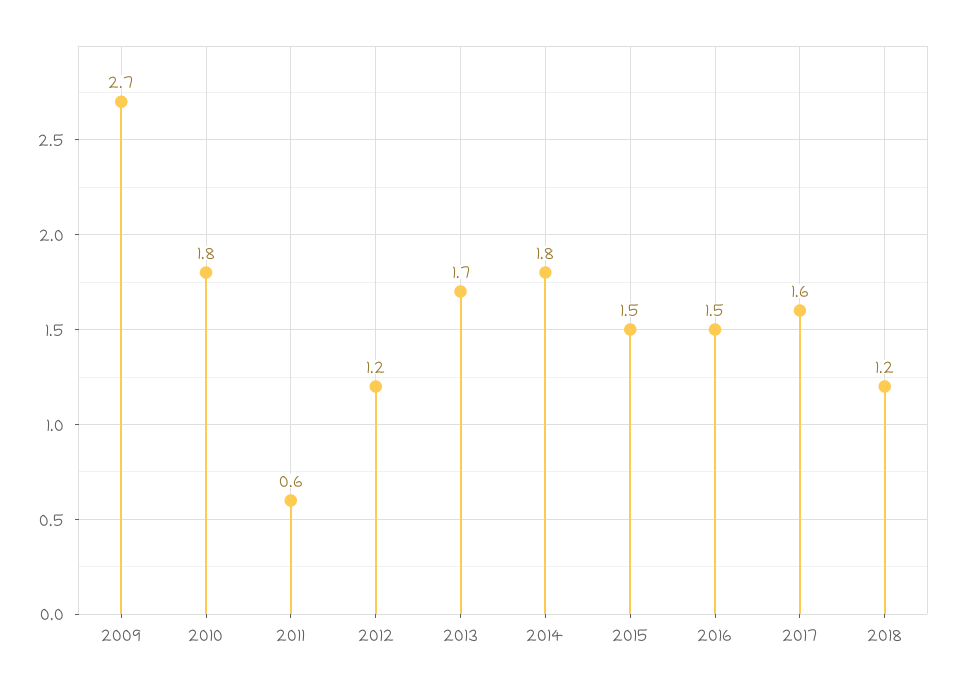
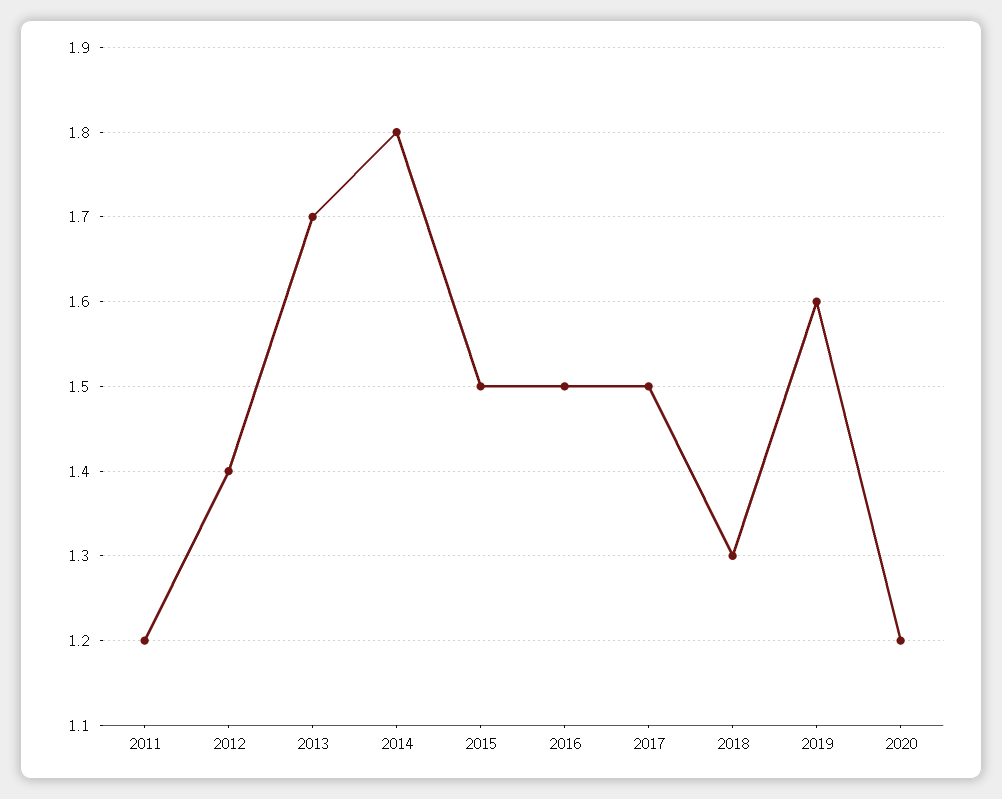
2009: 2.7 -> none
2010: 1.8 -> none
2011: 0.6 -> 1.2
2012: 1.2 -> 1.4
2017: 1.6 -> 1.5
2018: 1.2 -> 1.3
2019: none -> 1.6
2020: none -> 1.2

